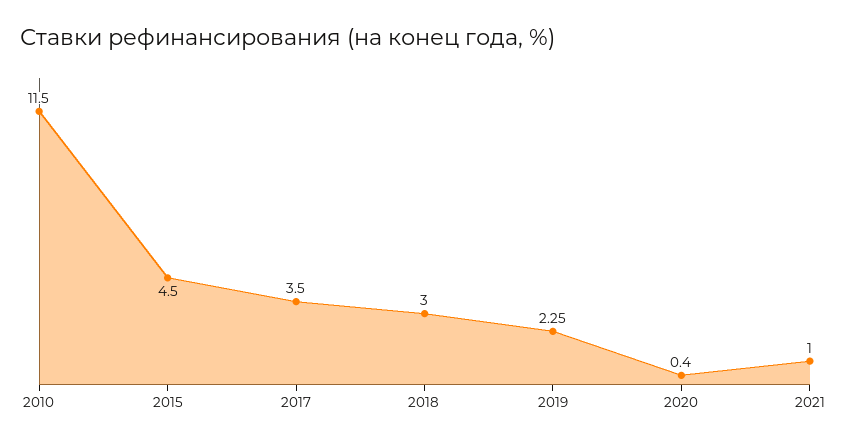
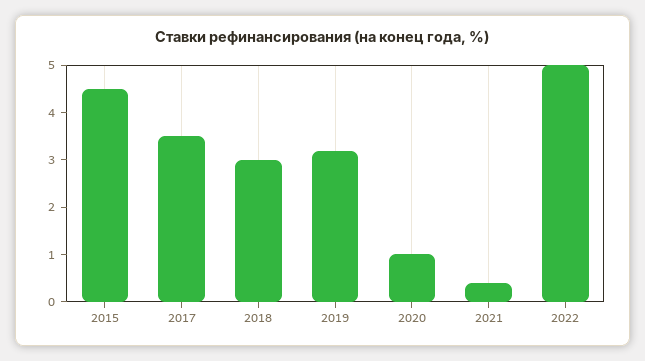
2010: 11.5 -> none
2019: 2.25 -> 3.2
2020: 0.4 -> 1
2021: 1 -> 0.4
2022: none -> 5

